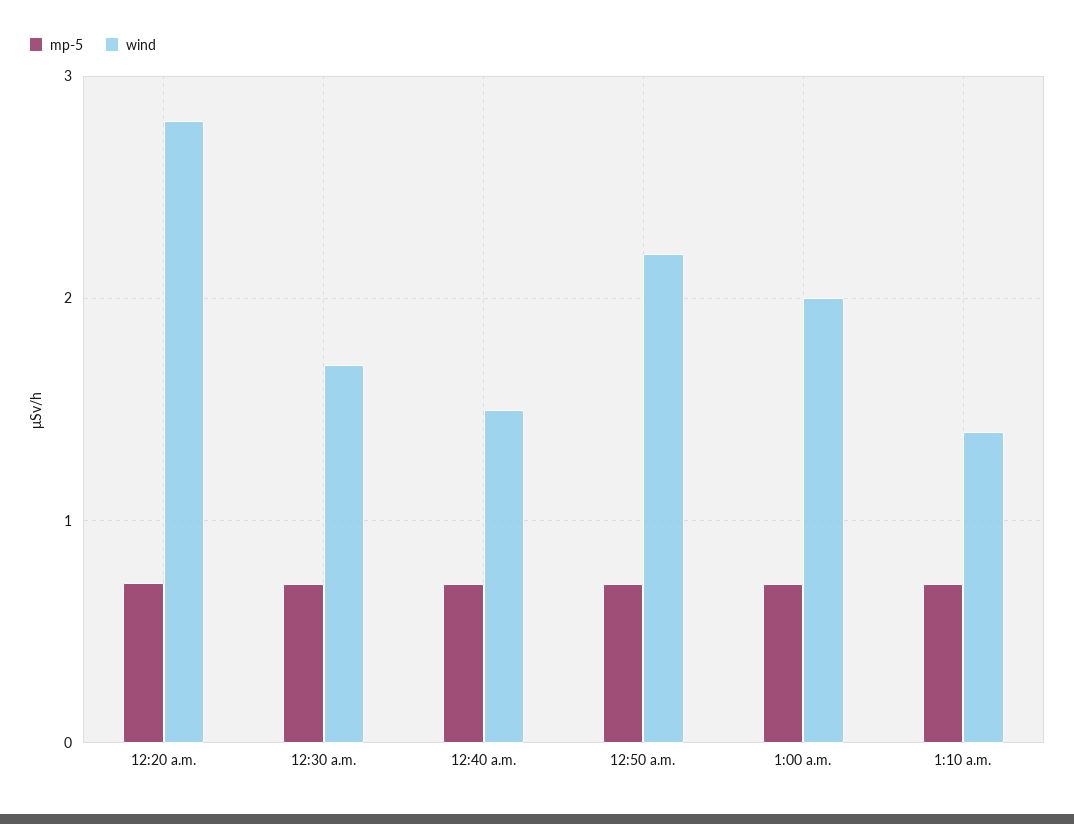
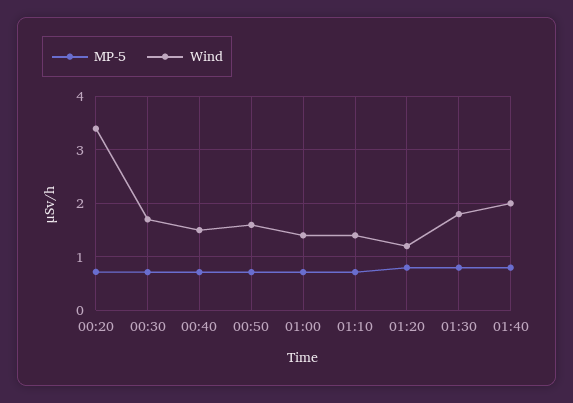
wind, 12:20 a.m.: 2.8 -> 3.4
wind, 12:50 a.m.: 2.2 -> 1.6
wind, 1:00 a.m.: 2 -> 1.4
mp-5, 01:20: none -> 0.8
wind, 01:20: none -> 1.2
mp-5, 01:30: none -> 0.8
wind, 01:30: none -> 1.8
mp-5, 01:40: none -> 0.8
wind, 01:40: none -> 2

